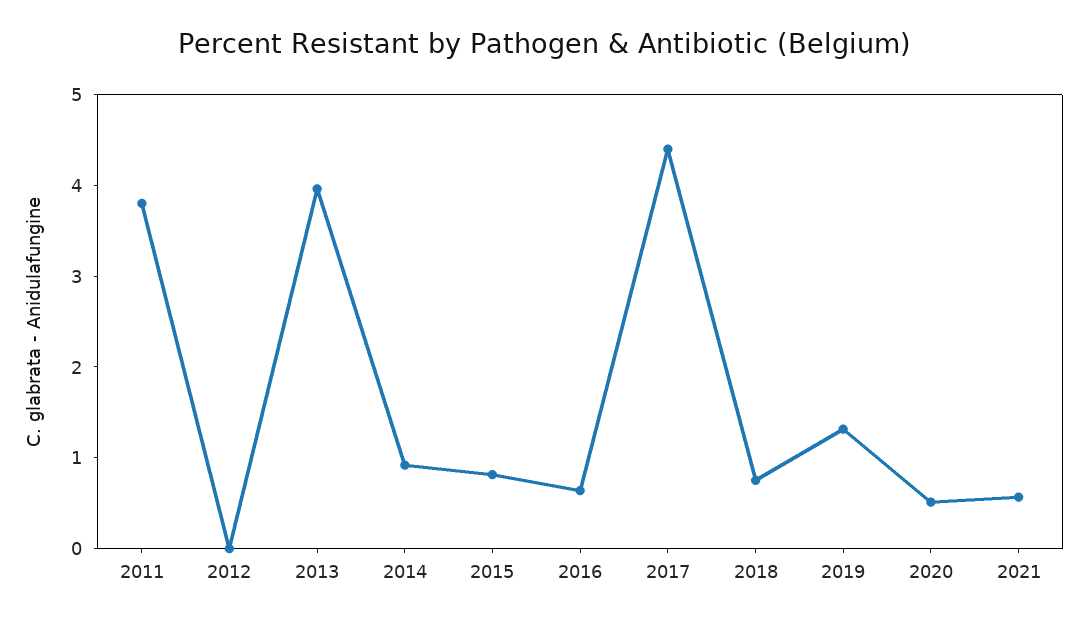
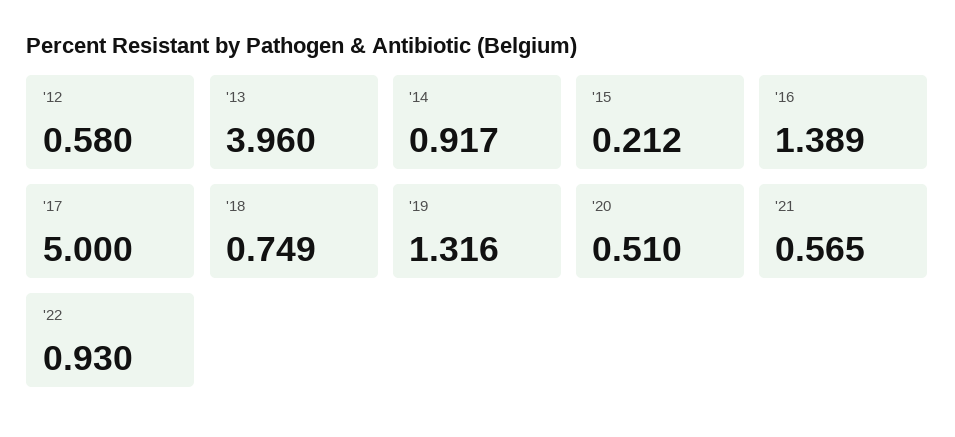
2011: 3.8 -> none
2012: 0 -> 0.58
2015: 0.8 -> 0.212
2016: 0.6 -> 1.389
2017: 4.4 -> 5
'22: none -> 0.93

